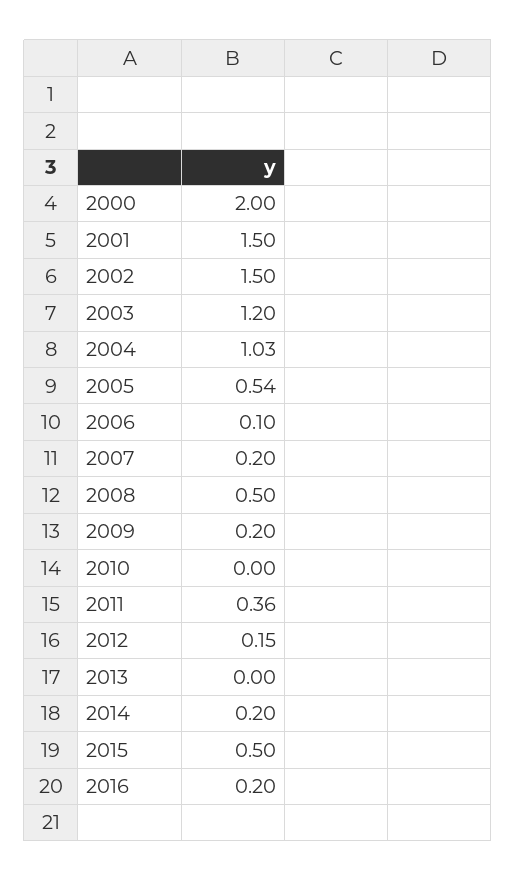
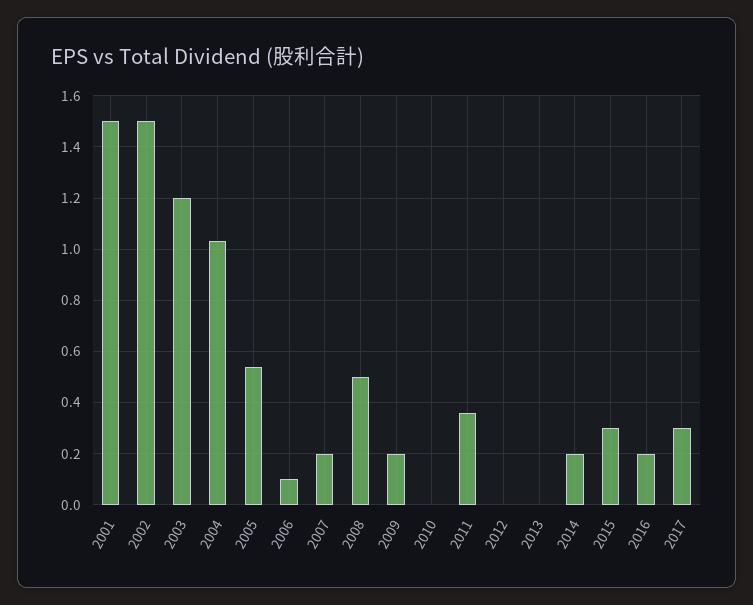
2000: 2 -> none
2012: 0.15 -> 0
2015: 0.5 -> 0.3
2017: none -> 0.3

